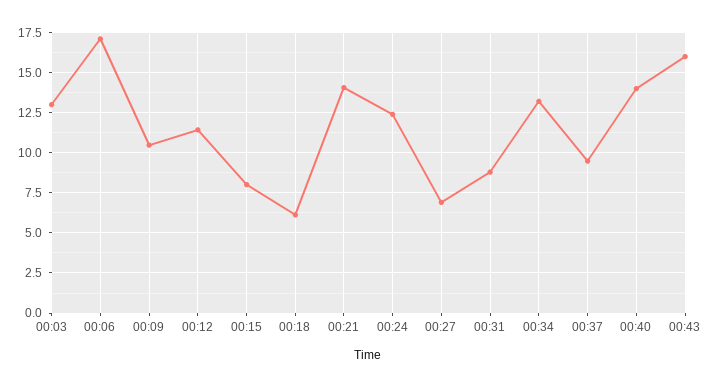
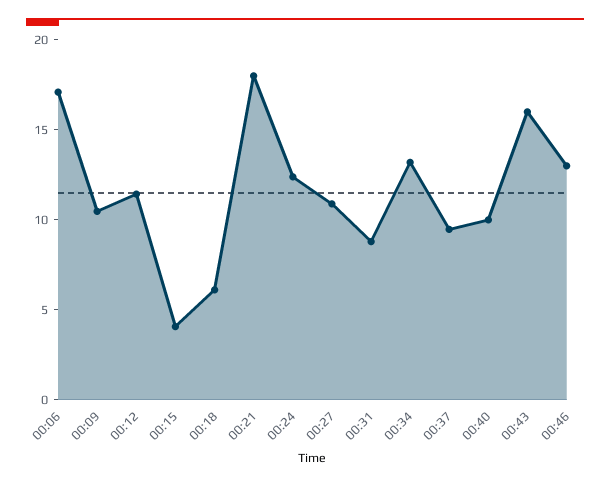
00:03: 13 -> none
00:15: 8 -> 4
00:21: 14 -> 18
00:27: 7 -> 11
00:40: 14 -> 10
00:46: none -> 13

